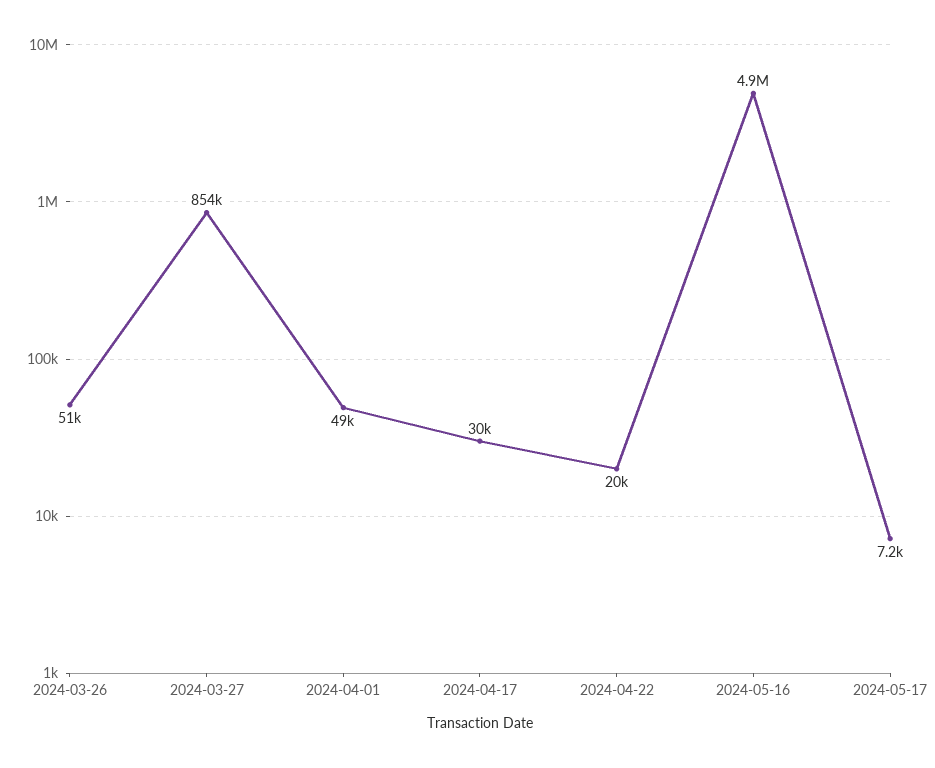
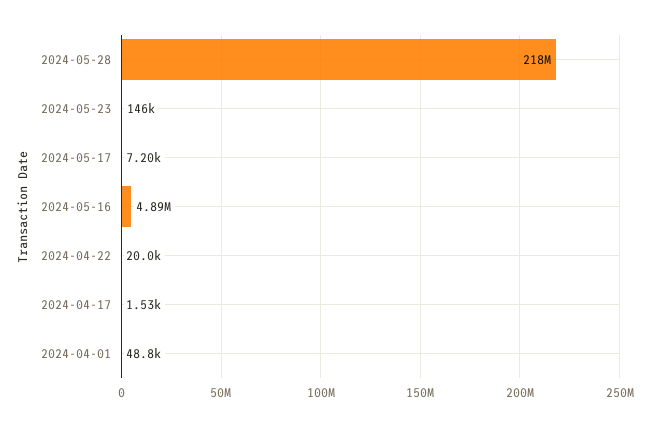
2024-03-26: 51000 -> none
2024-03-27: 854000 -> none
2024-04-17: 30000 -> 1530
2024-05-28: none -> 218000000
2024-05-23: none -> 146000

